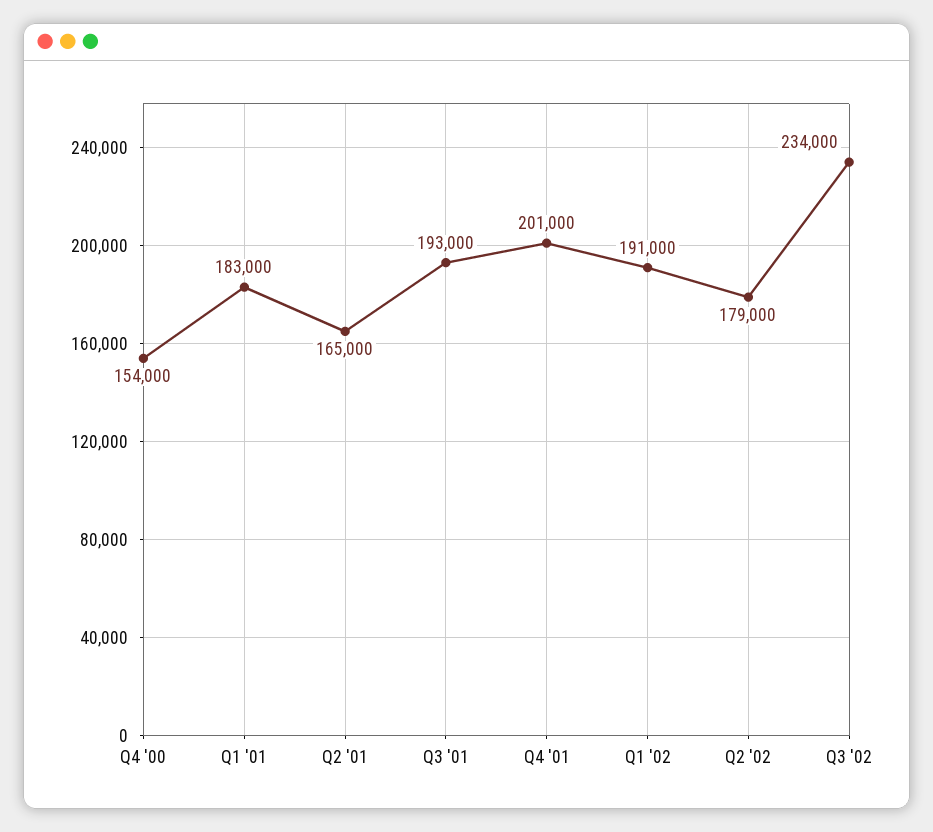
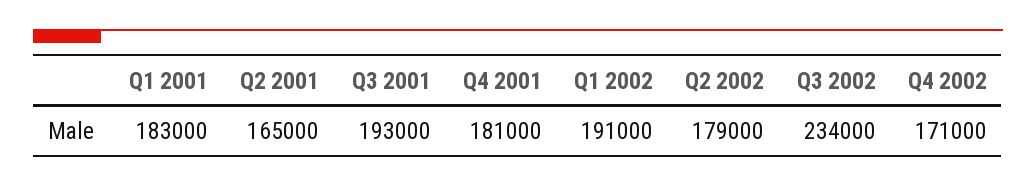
Q4 '00: 154000 -> none
Q4 '01: 201000 -> 181000
Q4 2002: none -> 171000

